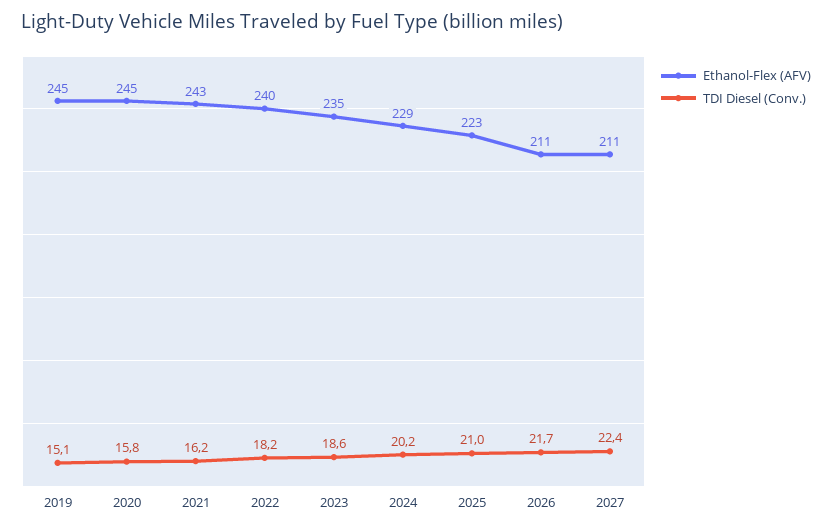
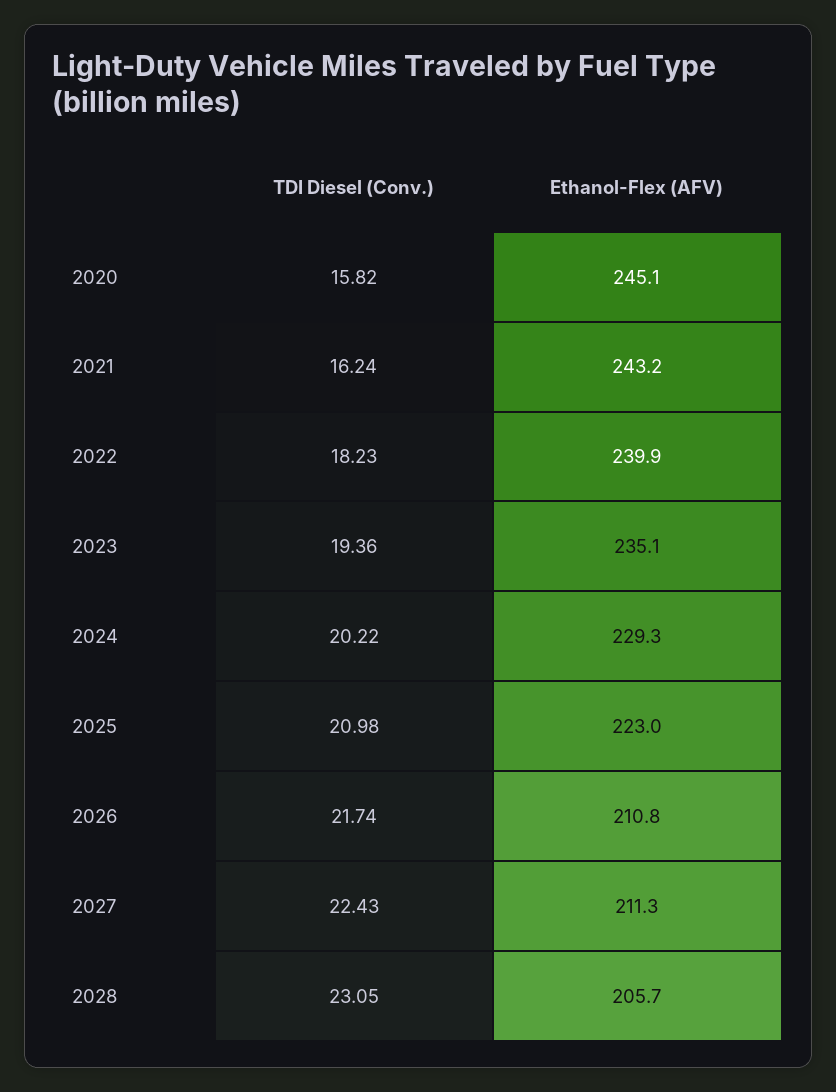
Ethanol-Flex (AFV), 2019: 245 -> none
TDI Diesel (Conv.), 2019: 15.1 -> none
TDI Diesel (Conv.), 2023: 18.6 -> 19.36
TDI Diesel (Conv.), 2028: none -> 23.05
Ethanol-Flex (AFV), 2028: none -> 205.7

